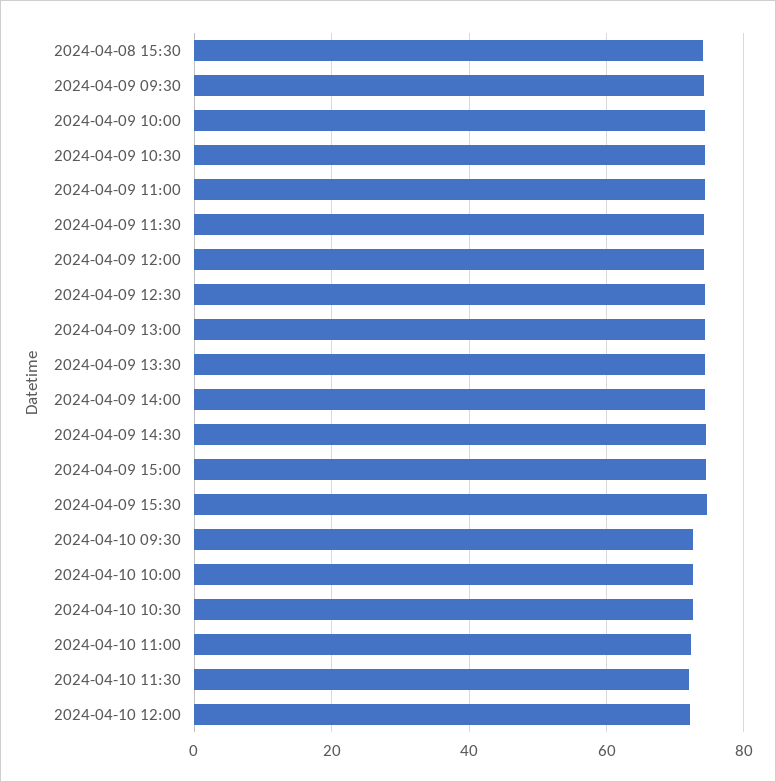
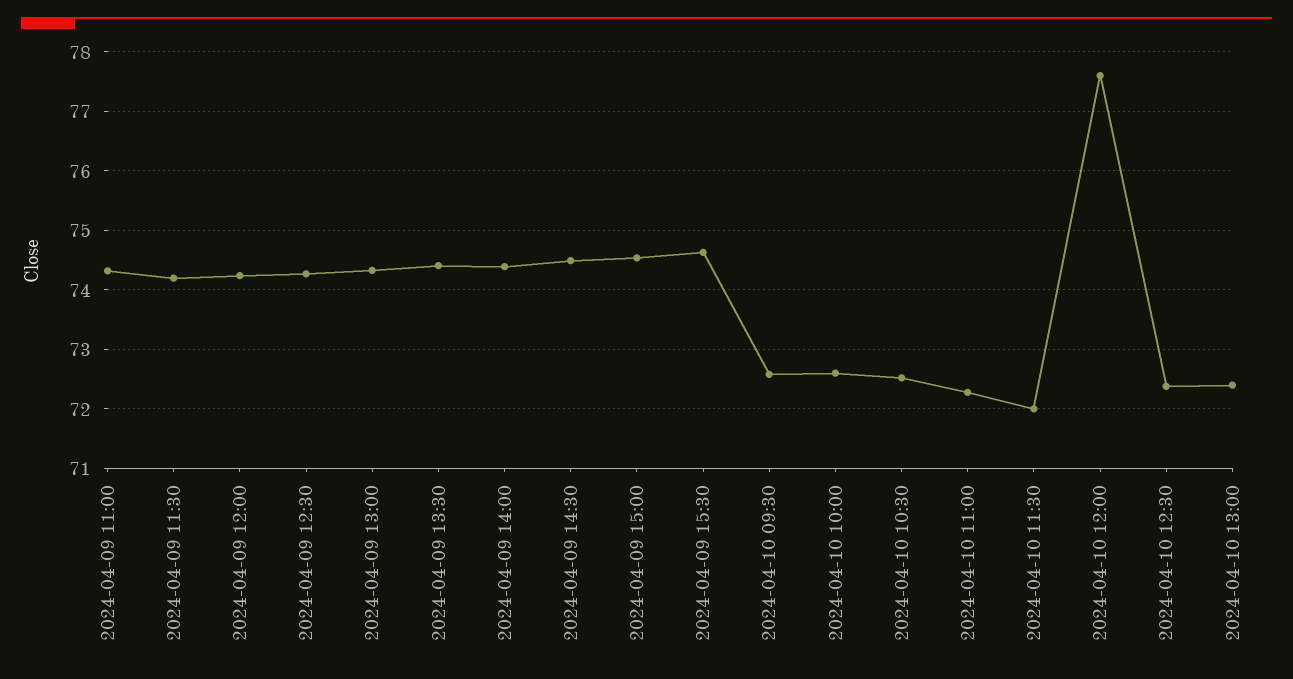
2024-04-08 15:30: 74 -> none
2024-04-09 09:30: 74 -> none
2024-04-09 10:00: 74 -> none
2024-04-09 10:30: 74 -> none
2024-04-10 12:00: 72 -> 77.6
2024-04-10 12:30: none -> 72.4
2024-04-10 13:00: none -> 72.4

